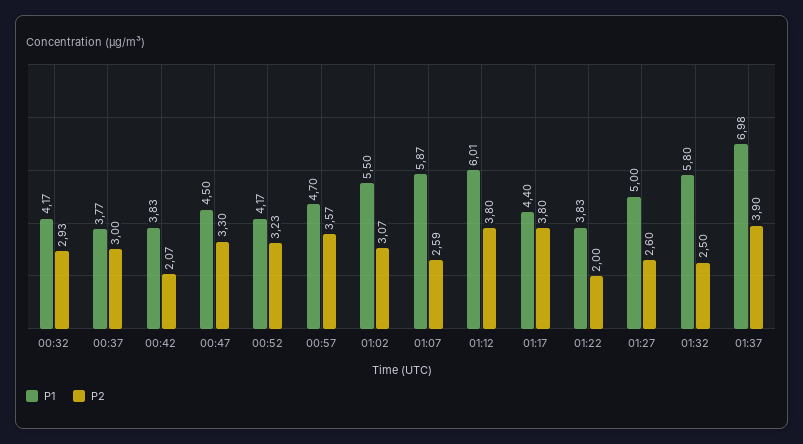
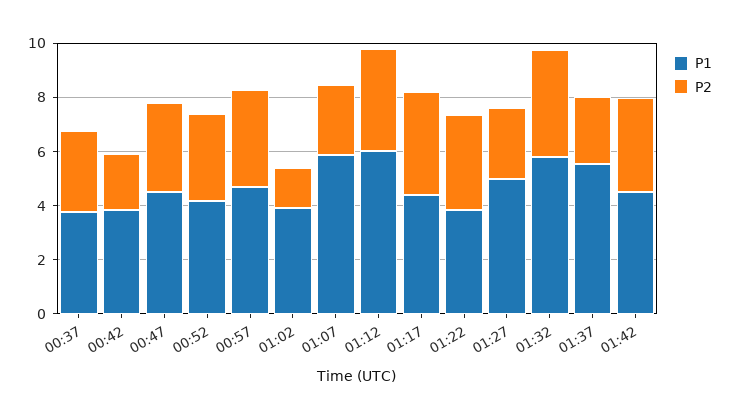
P1, 00:32: 4.17 -> none
P2, 00:32: 2.93 -> none
P1, 01:02: 5.5 -> 4
P2, 01:02: 3.07 -> 1.5
P2, 01:22: 2 -> 3.5
P2, 01:32: 2.5 -> 4
P1, 01:37: 6.98 -> 5.5
P2, 01:37: 3.9 -> 2.5
P1, 01:42: none -> 4.5
P2, 01:42: none -> 3.5

